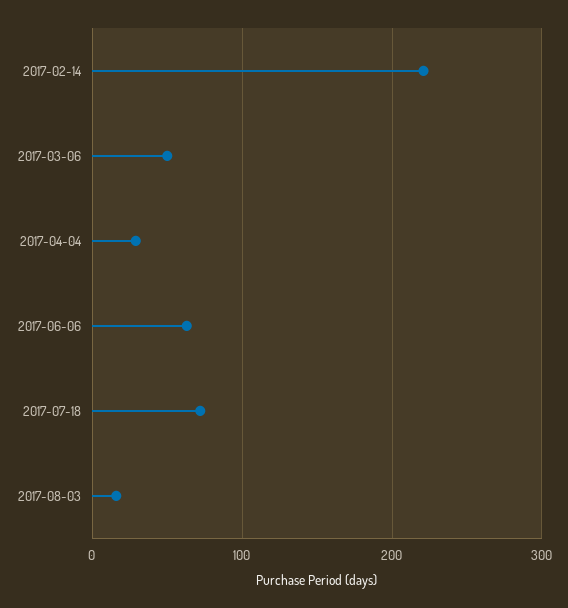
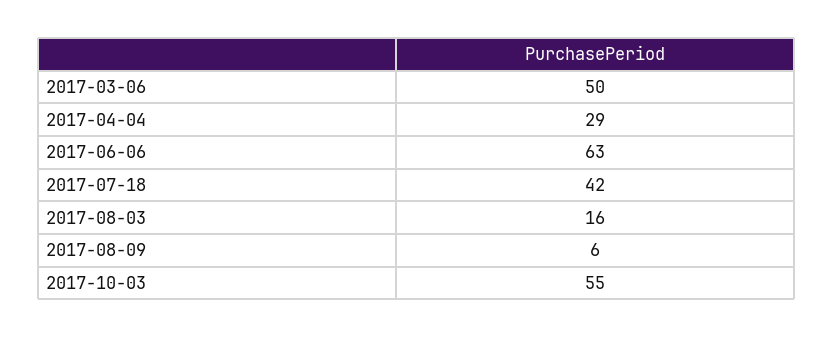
2017-02-14: 220 -> none
2017-07-18: 70 -> 42
2017-08-09: none -> 6
2017-10-03: none -> 55

